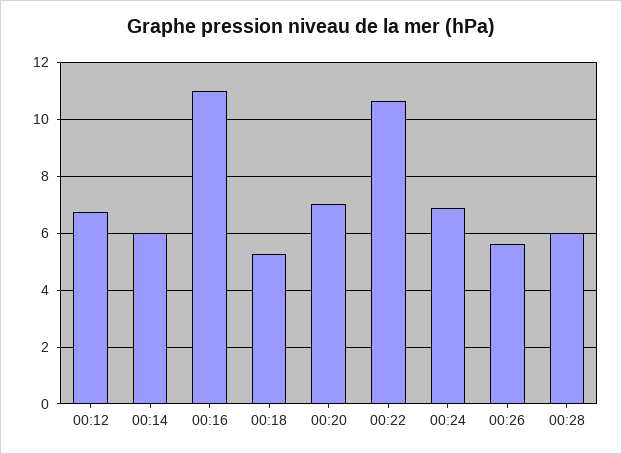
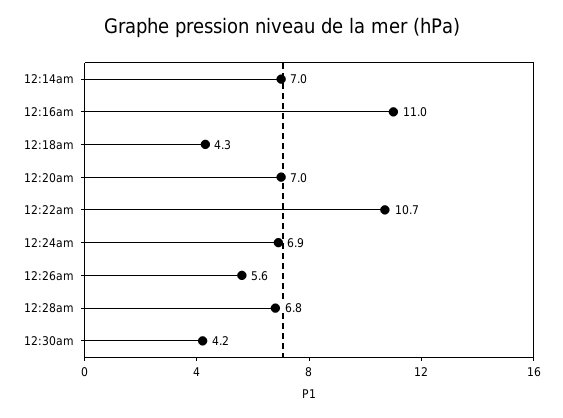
00:12: 6.75 -> none
00:14: 6 -> 7
00:18: 5.25 -> 4.3
00:28: 6 -> 6.8
12:30am: none -> 4.2

